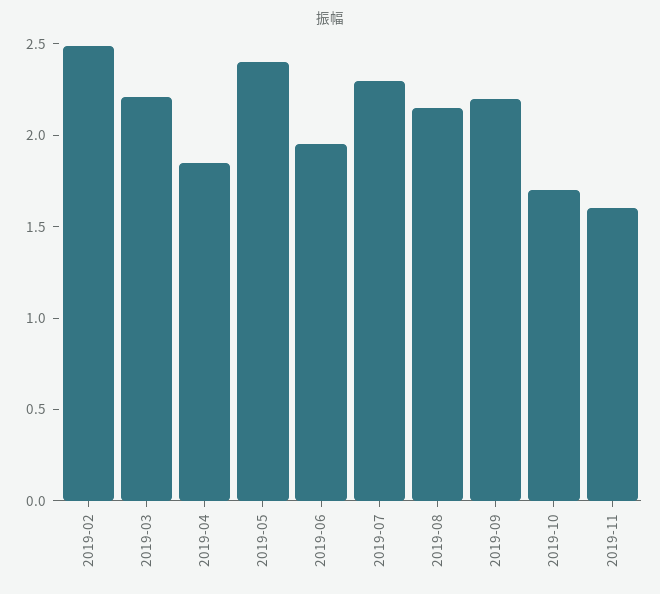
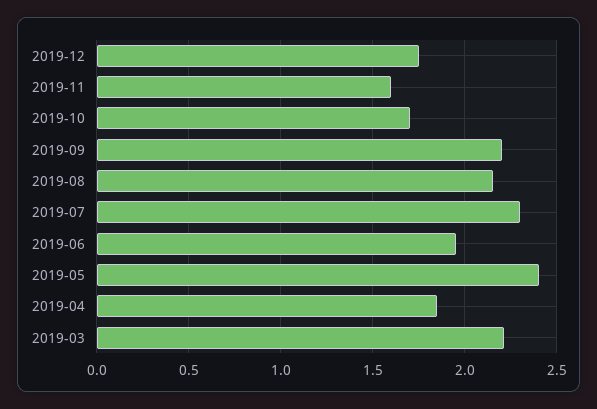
2019-02: 2.5 -> none
2019-12: none -> 1.75

